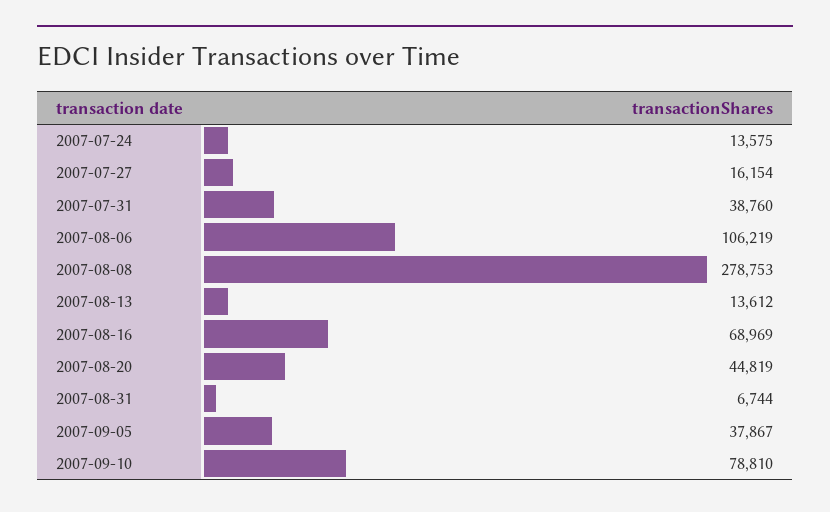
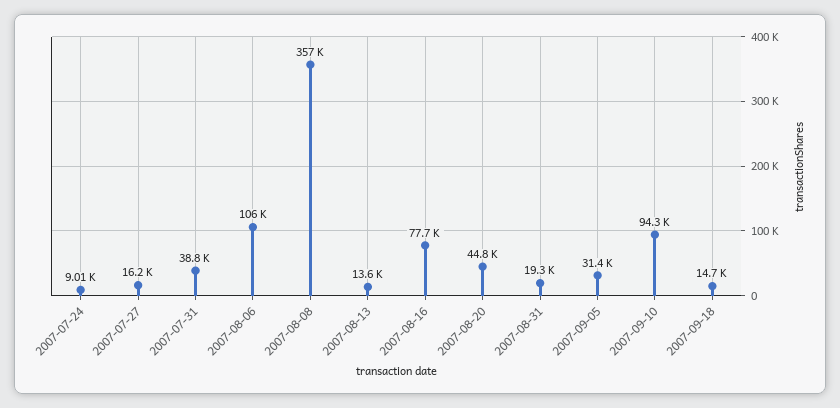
2007-07-24: 13575 -> 9010
2007-08-08: 278753 -> 357000
2007-08-16: 68969 -> 77700
2007-08-31: 6744 -> 19300
2007-09-05: 37867 -> 31400
2007-09-10: 78810 -> 94300
2007-09-18: none -> 14700

